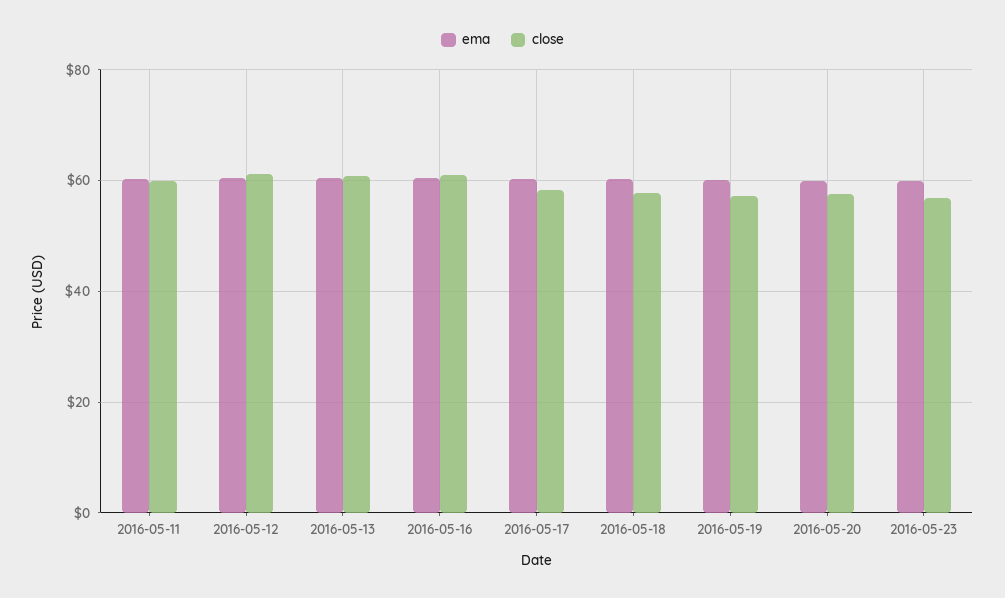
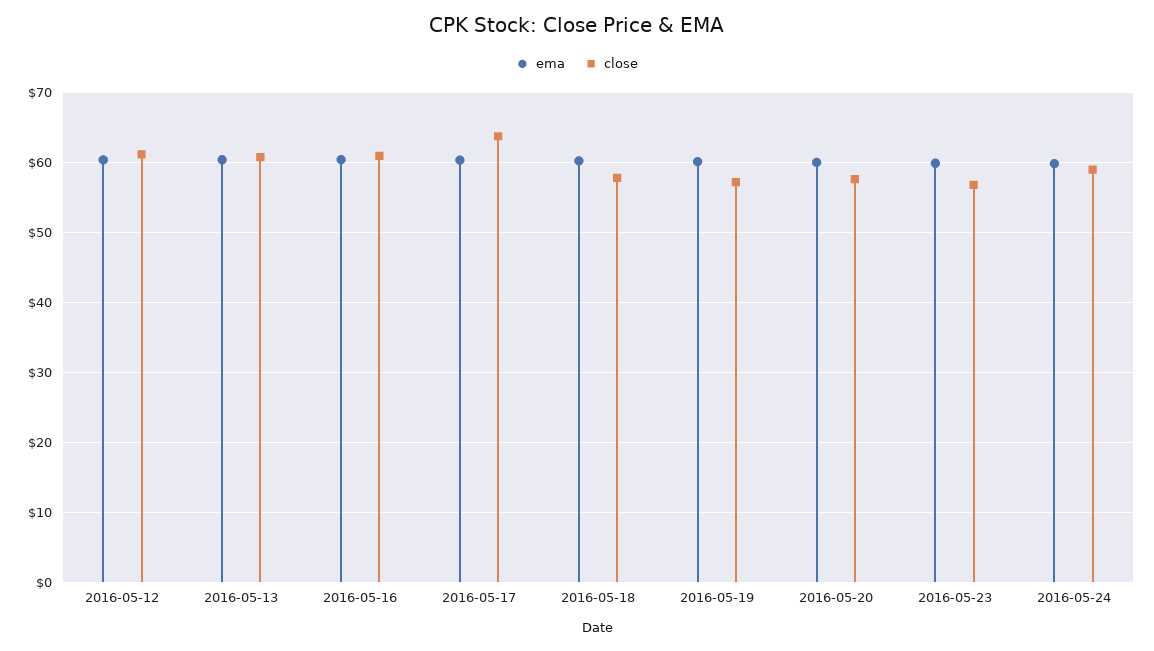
ema, 2016-05-11: 60 -> none
close, 2016-05-11: 60 -> none
close, 2016-05-17: 58 -> 64
ema, 2016-05-24: none -> 60
close, 2016-05-24: none -> 59

